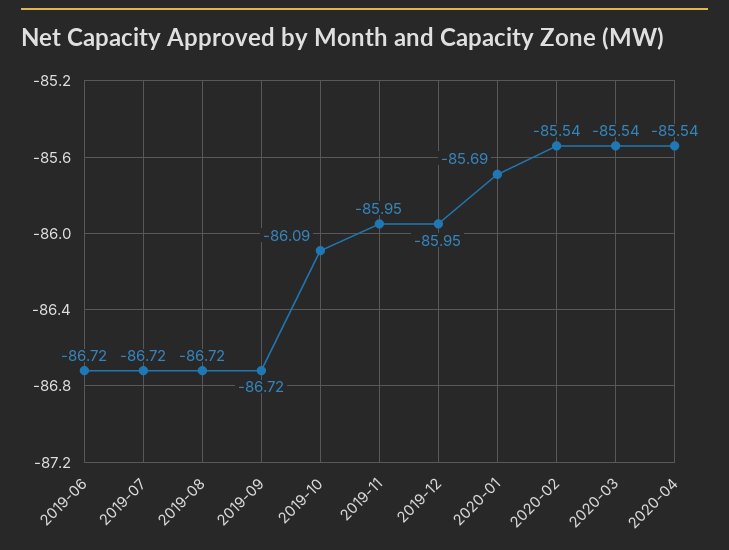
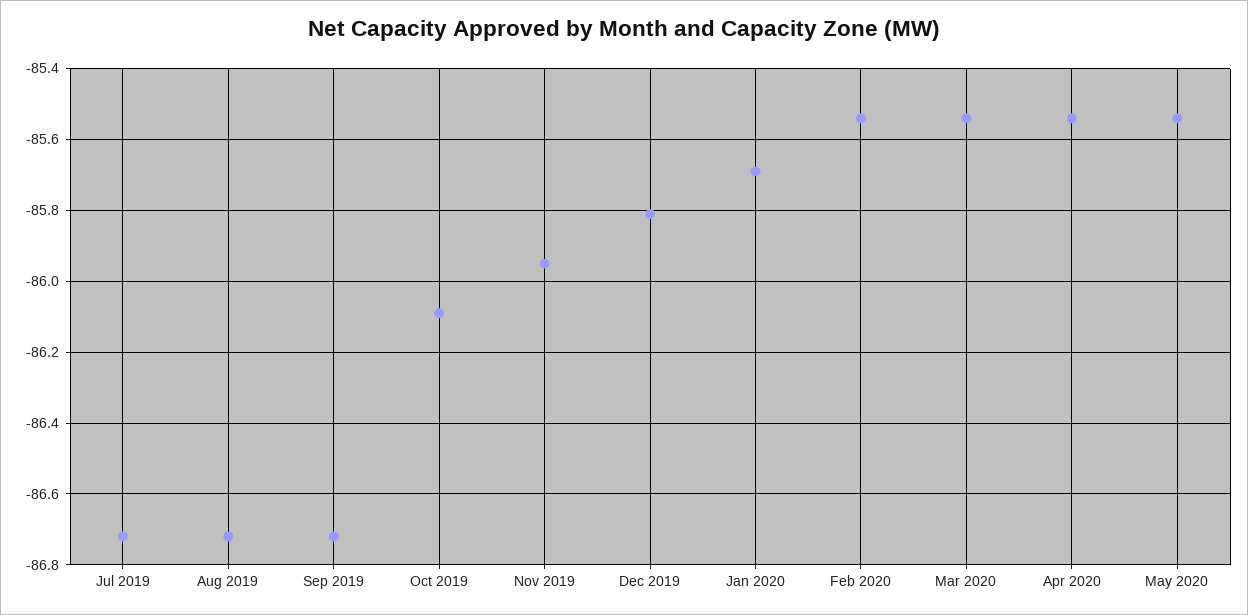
2019-06: -86.72 -> none
2019-12: -85.95 -> -85.8
May 2020: none -> -85.55

